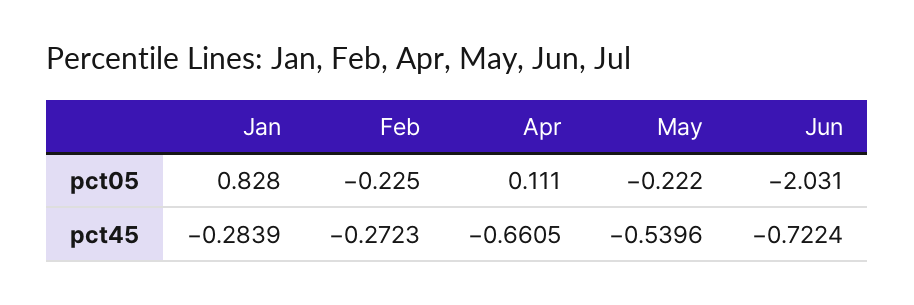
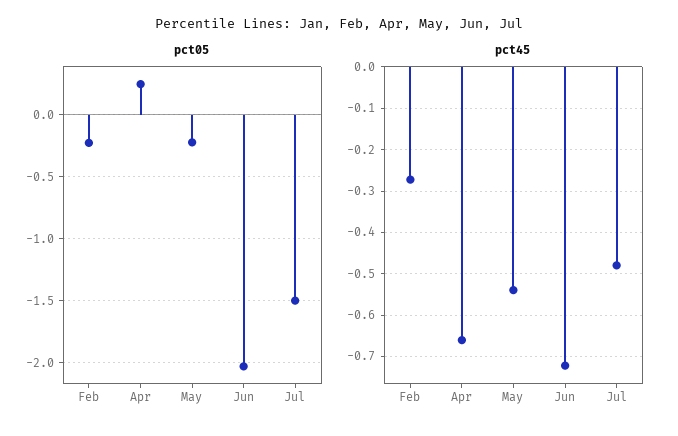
pct05, Jan: 0.828 -> none
pct05, Apr: 0.111 -> 0.25
pct45, Jan: -0.2839 -> none
pct05, Jul: none -> -1.5
pct45, Jul: none -> -0.48

